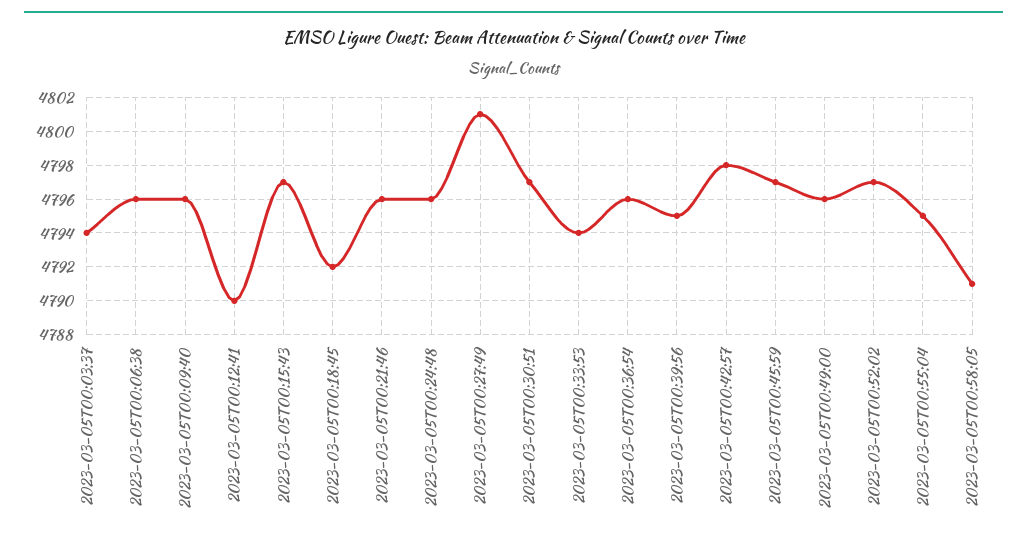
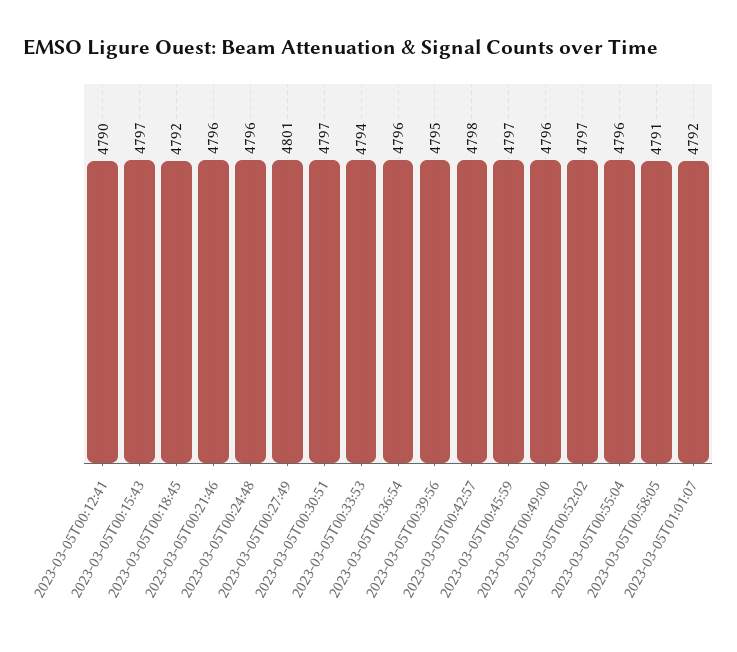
2023-03-05T00:03:37: 4794 -> none
2023-03-05T00:06:38: 4796 -> none
2023-03-05T00:09:40: 4796 -> none
2023-03-05T00:55:04: 4795 -> 4796
2023-03-05T01:01:07: none -> 4792

